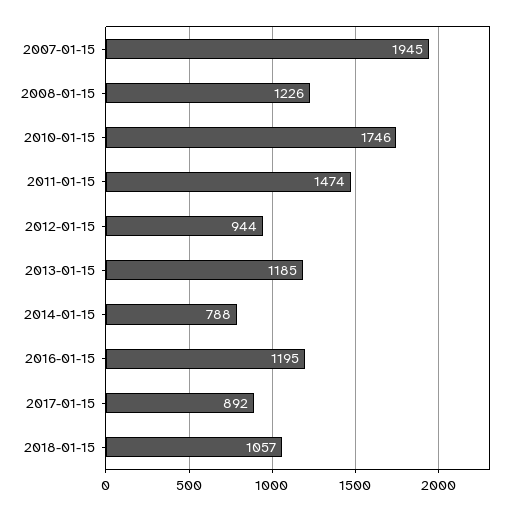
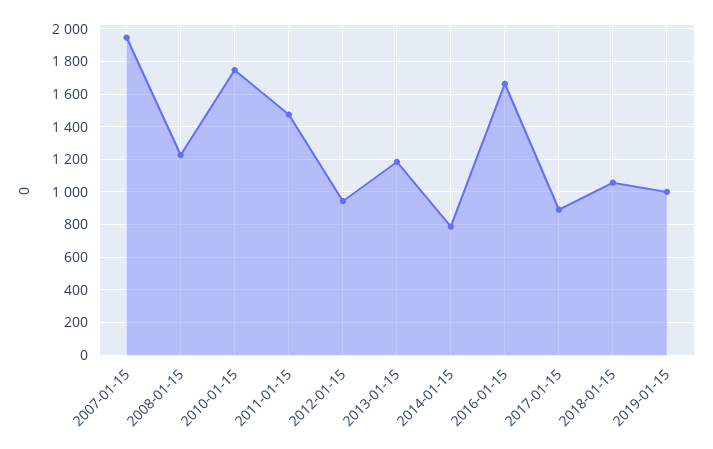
2016-01-15: 1195 -> 1650
2019-01-15: none -> 1000

